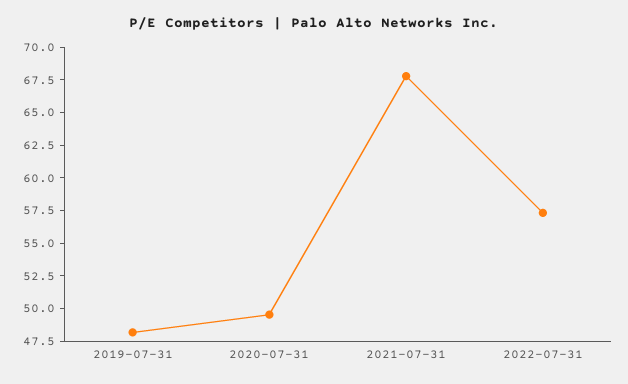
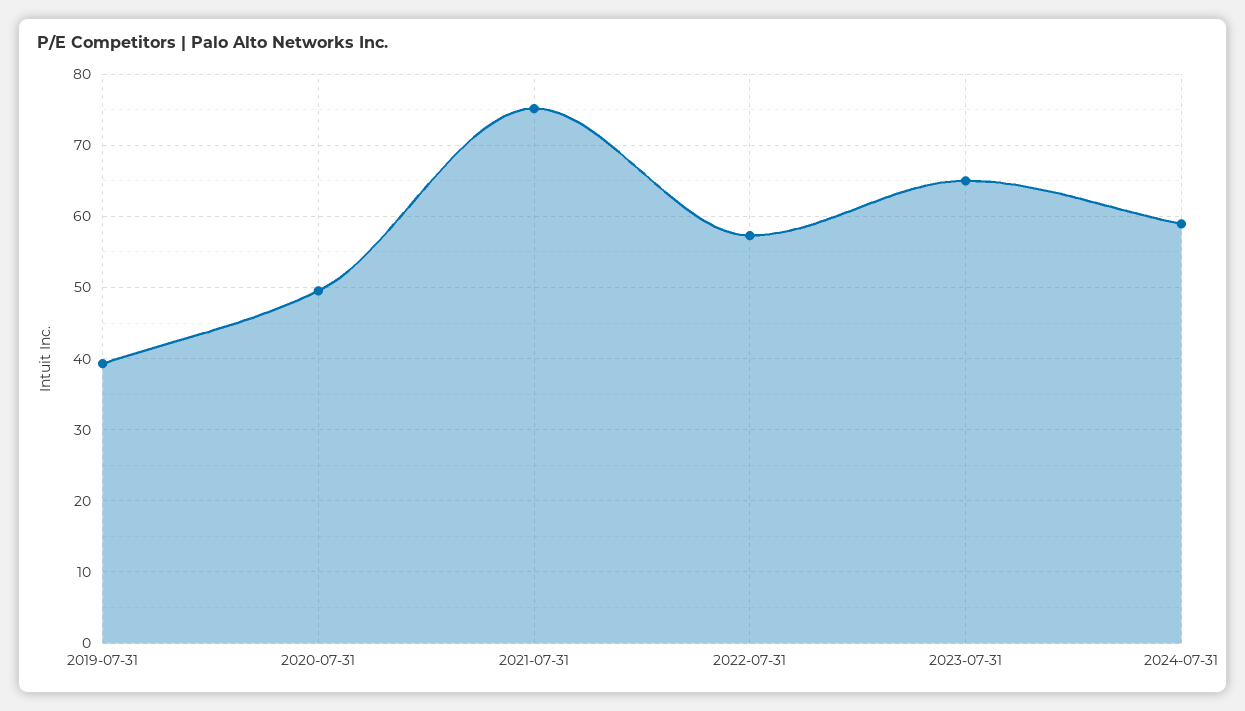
2019-07-31: 47.5 -> 39
2021-07-31: 67.5 -> 75
2023-07-31: none -> 65
2024-07-31: none -> 59

